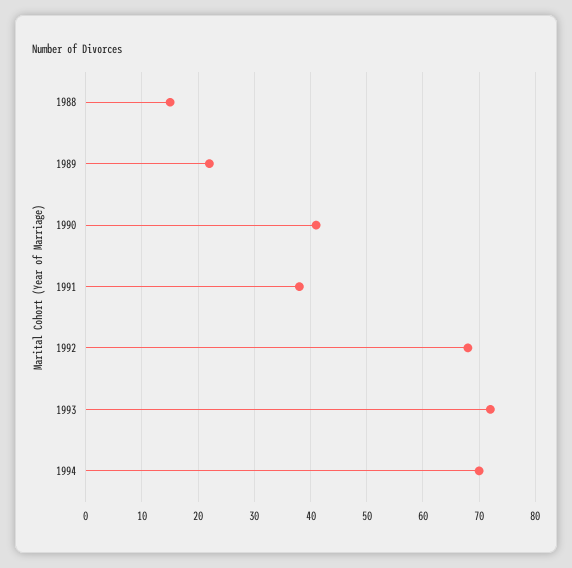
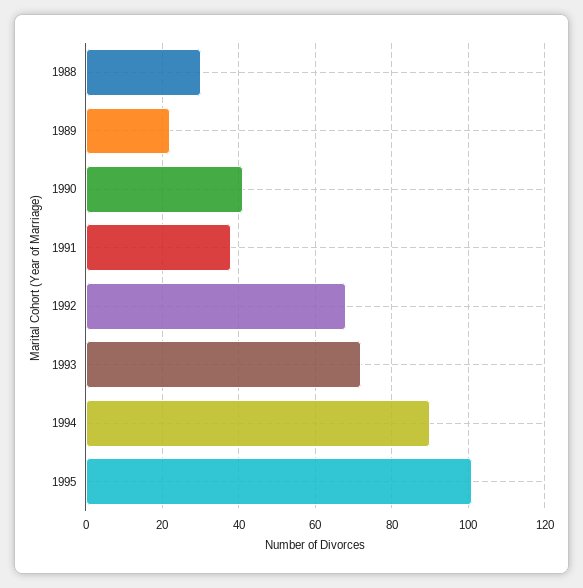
1988: 15 -> 30
1994: 70 -> 90
1995: none -> 100

